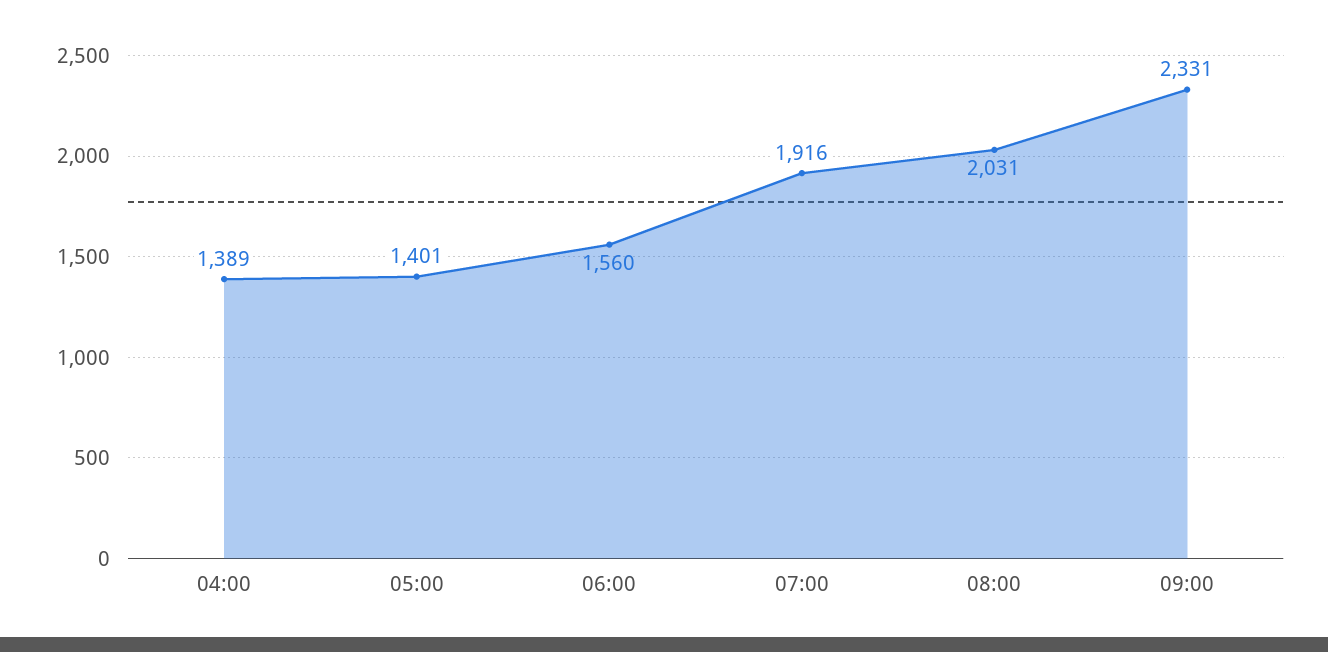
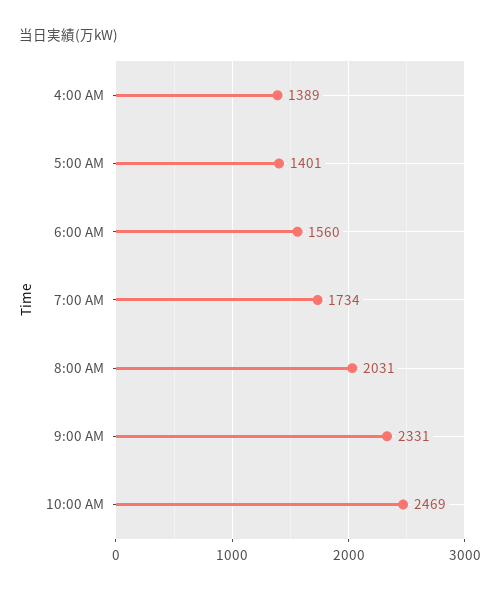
07:00: 1916 -> 1734
10:00 AM: none -> 2469

